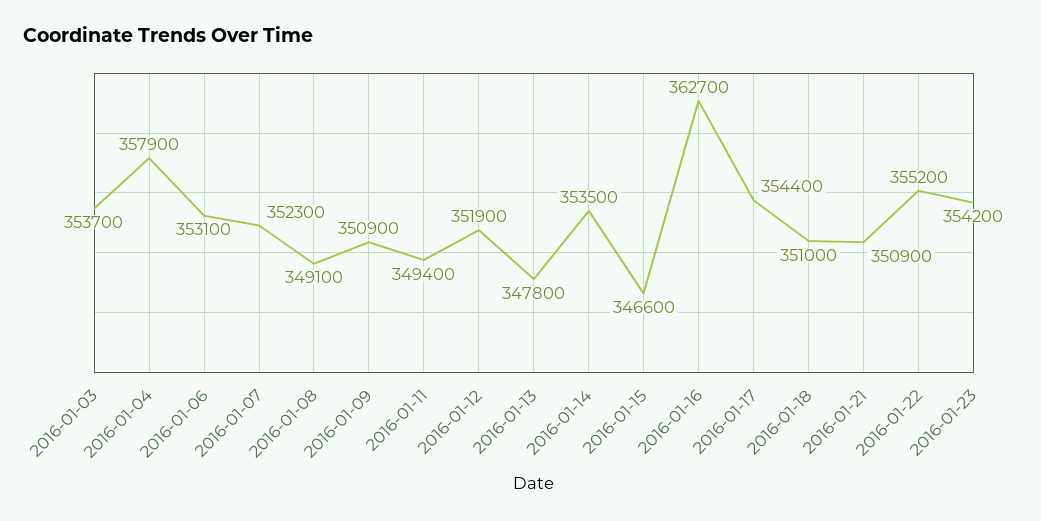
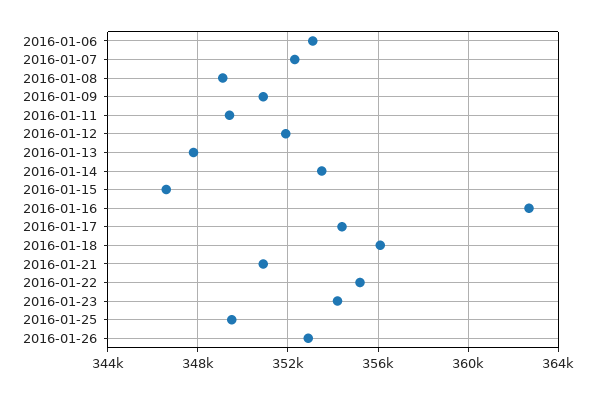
2016-01-03: 353700 -> none
2016-01-04: 357900 -> none
2016-01-18: 351000 -> 356000
2016-01-25: none -> 349500
2016-01-26: none -> 353000

